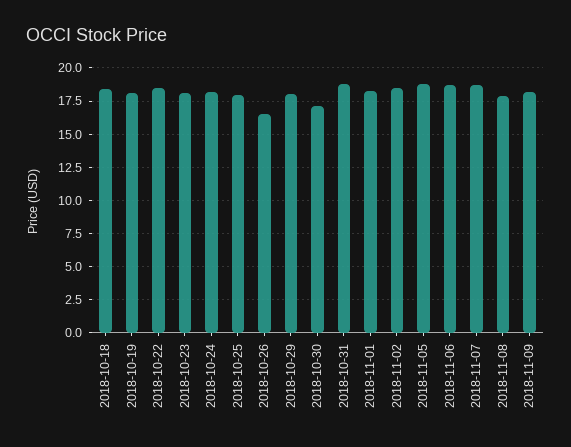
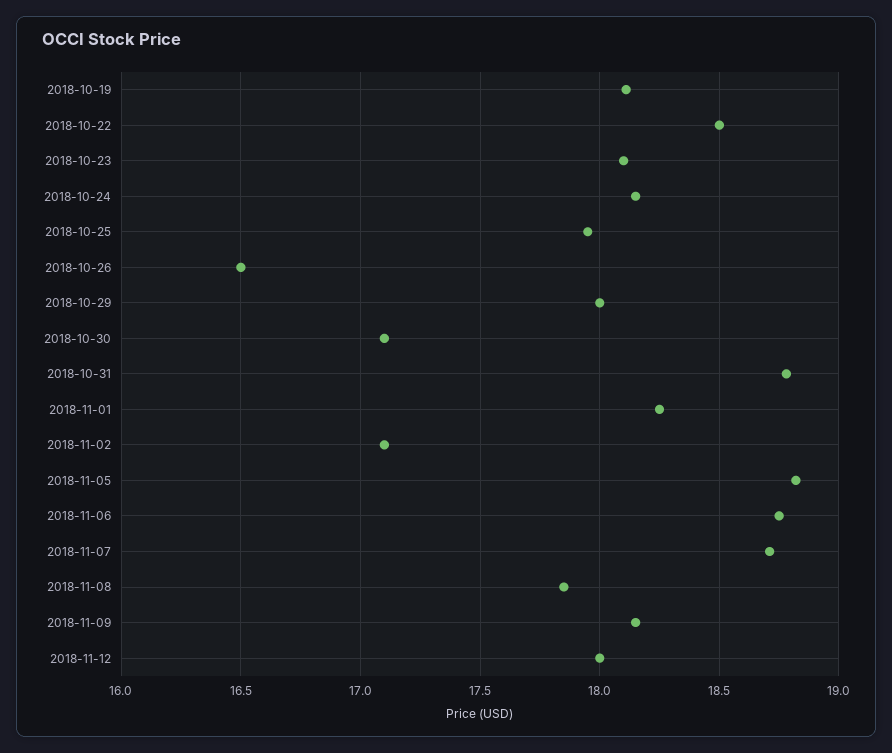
2018-10-18: 18.5 -> none
2018-11-02: 18.5 -> 17.1
2018-11-12: none -> 18

